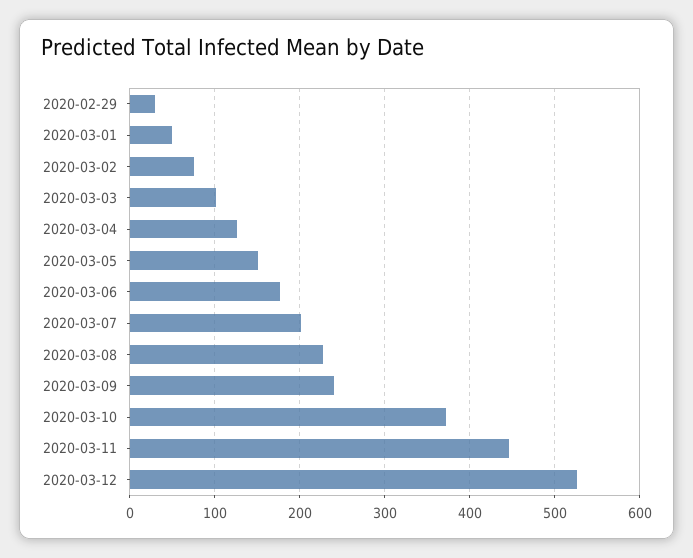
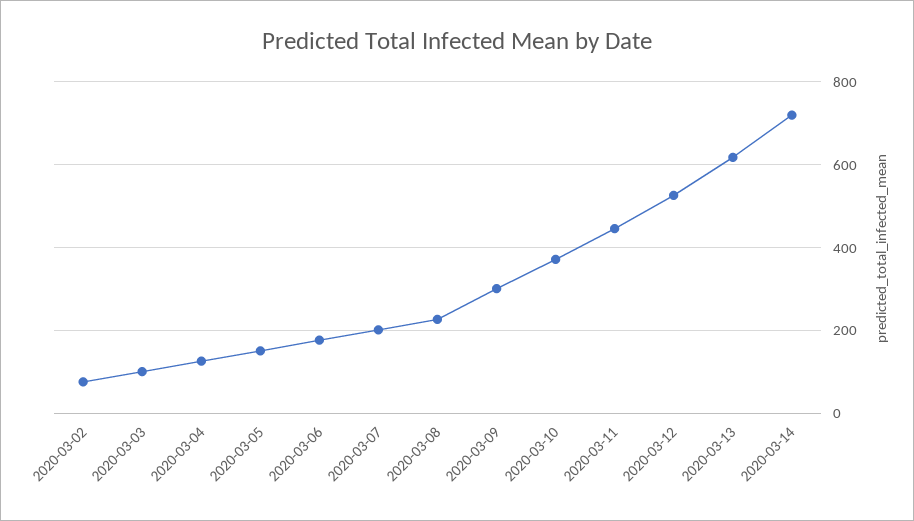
2020-02-29: 30 -> none
2020-03-01: 50 -> none
2020-03-09: 240 -> 300
2020-03-13: none -> 620
2020-03-14: none -> 720

